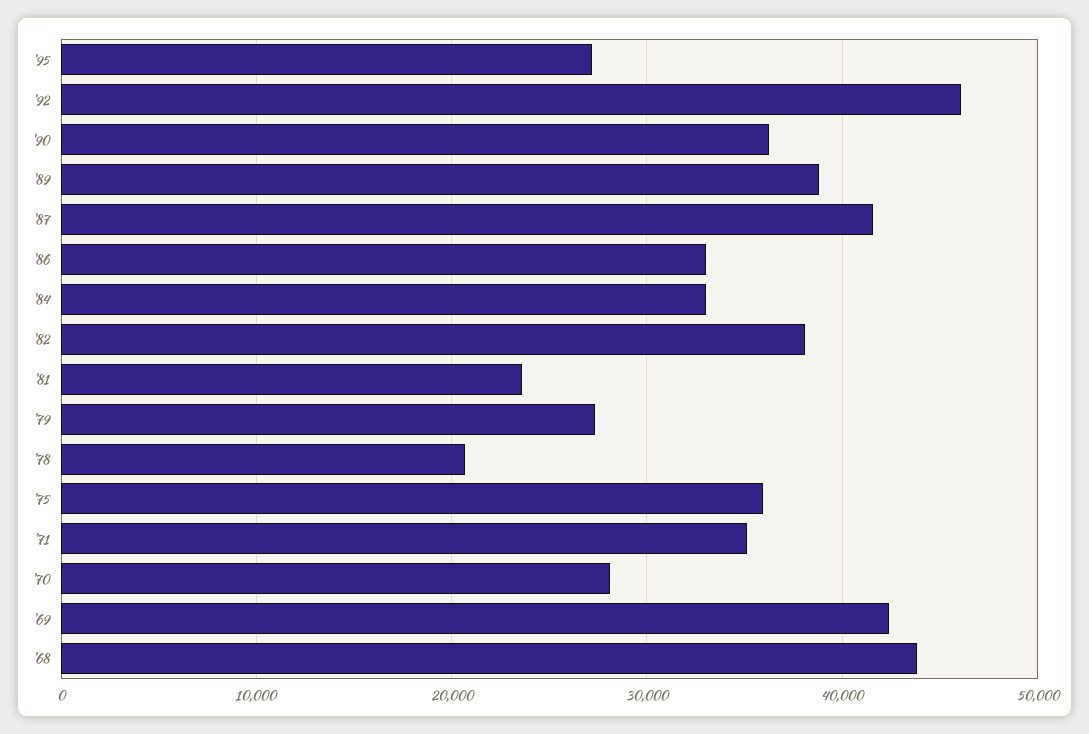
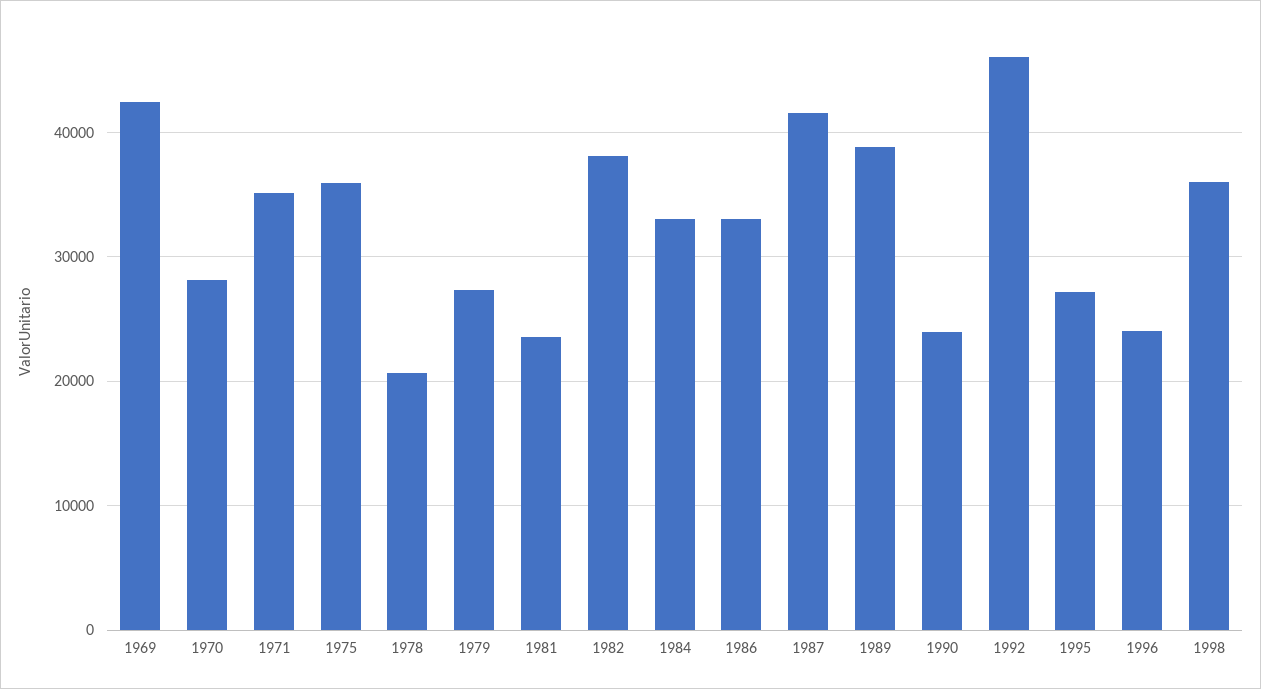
'90: 36000 -> 24000
'68: 44000 -> none
1996: none -> 24000
1998: none -> 36000

